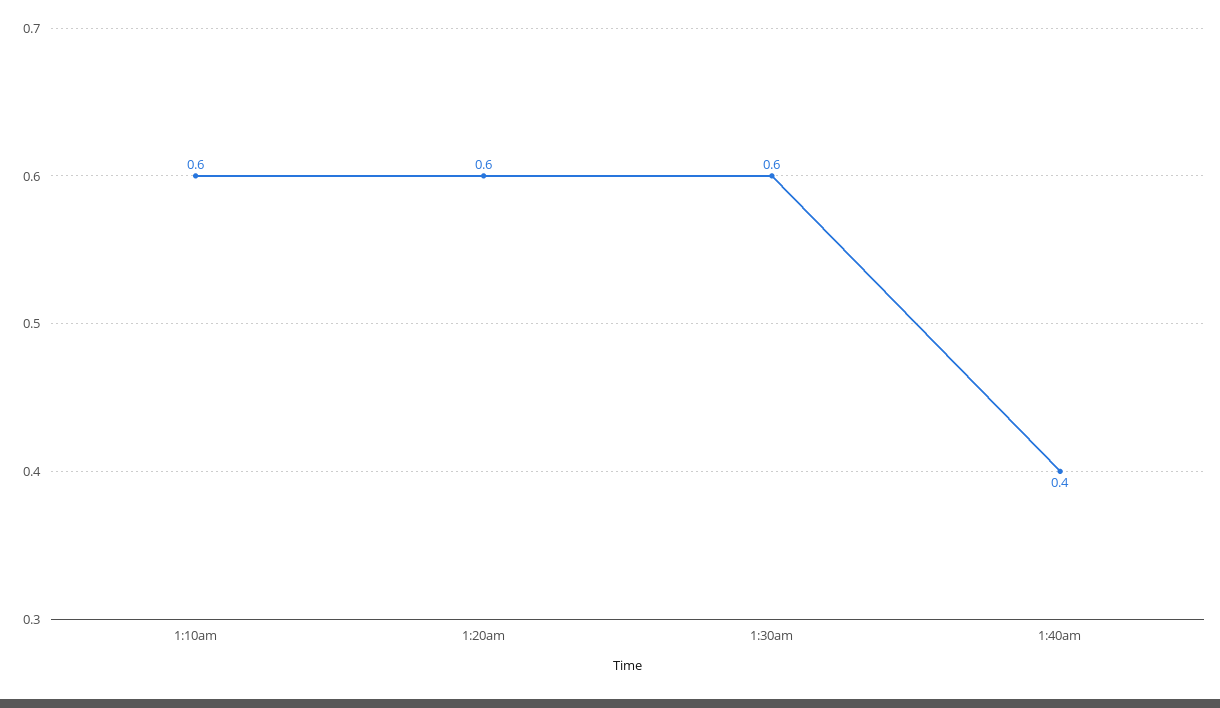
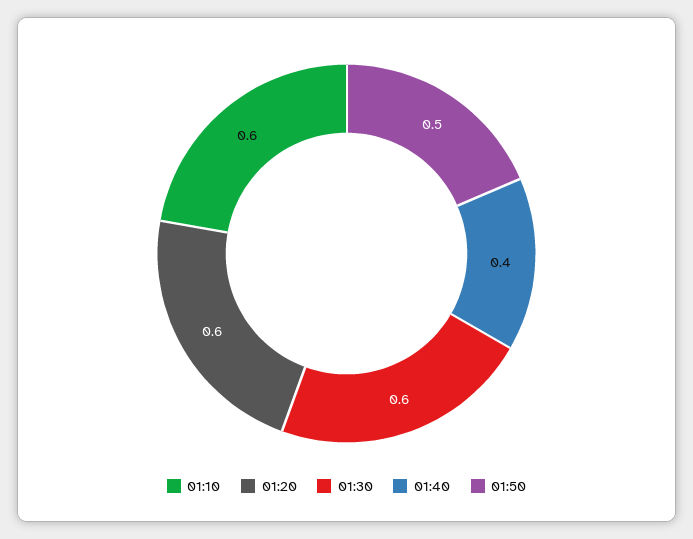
01:50: none -> 0.5

